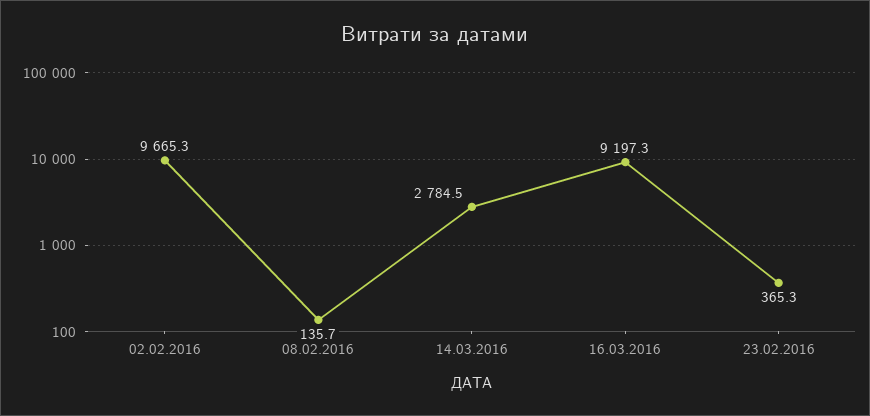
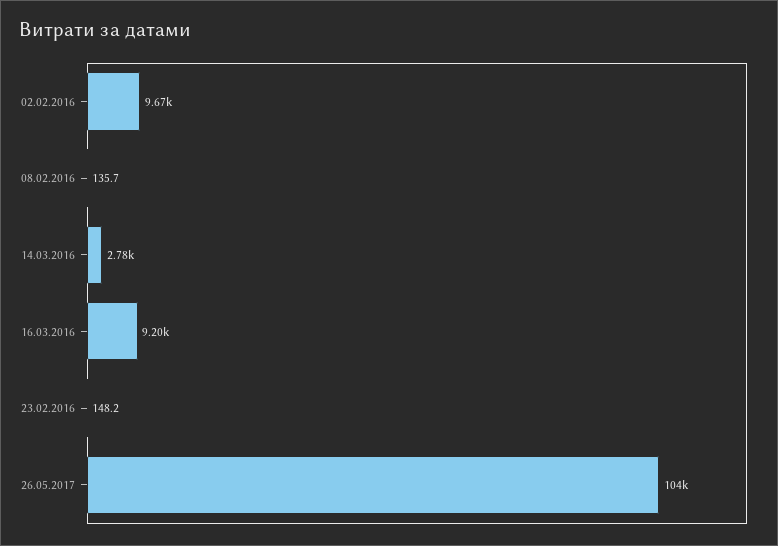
23.02.2016: 365.3 -> 148.2
26.05.2017: none -> 104000

